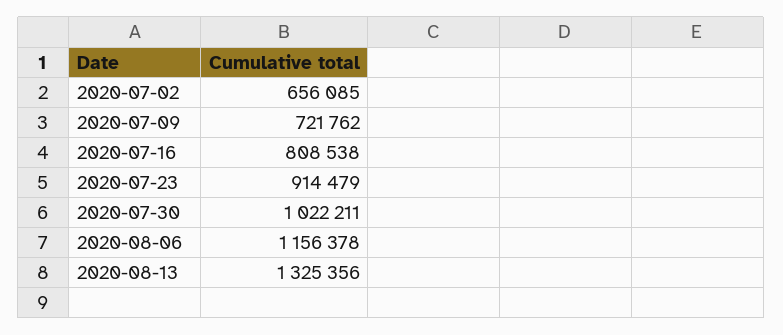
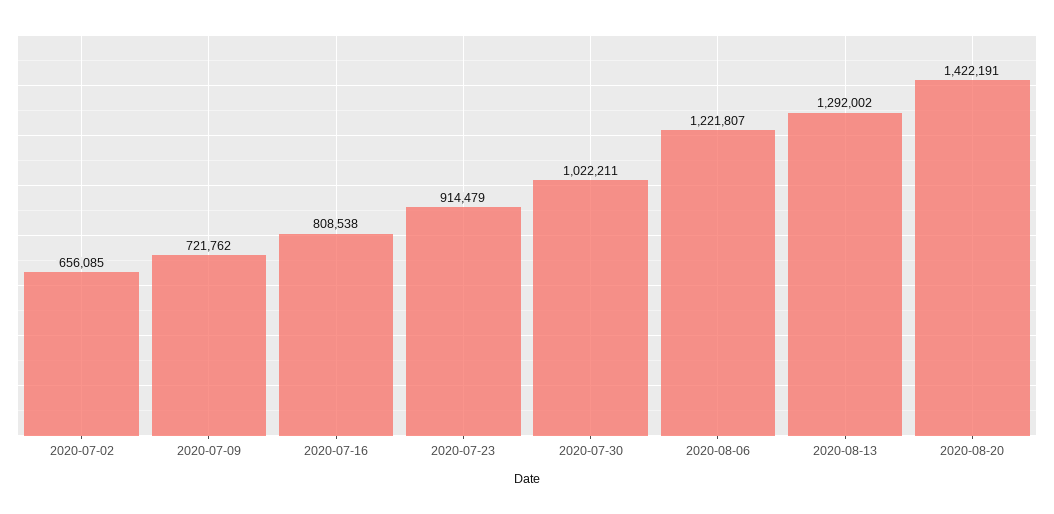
2020-08-06: 1156378 -> 1221807
2020-08-13: 1325356 -> 1292002
2020-08-20: none -> 1422191

